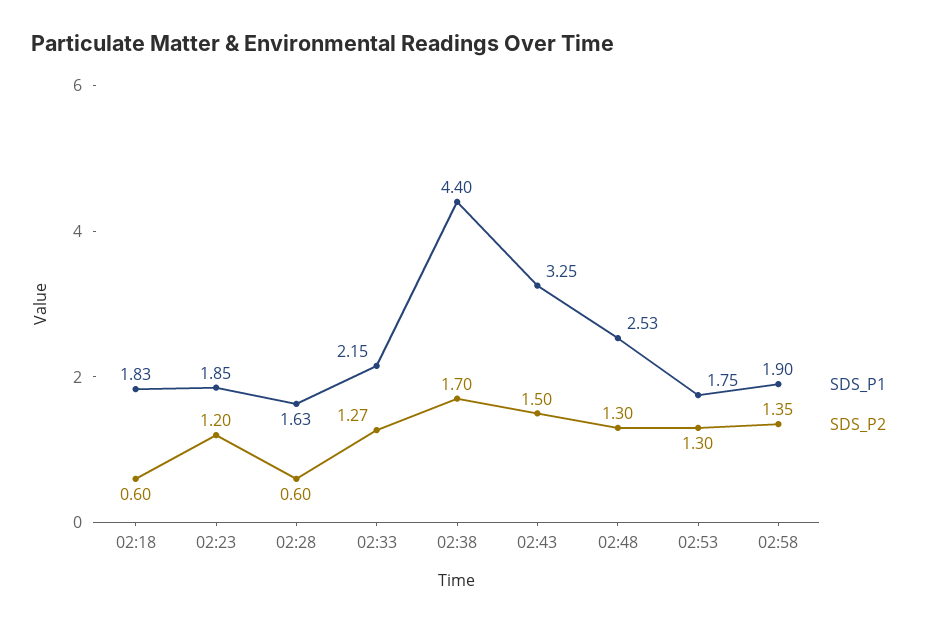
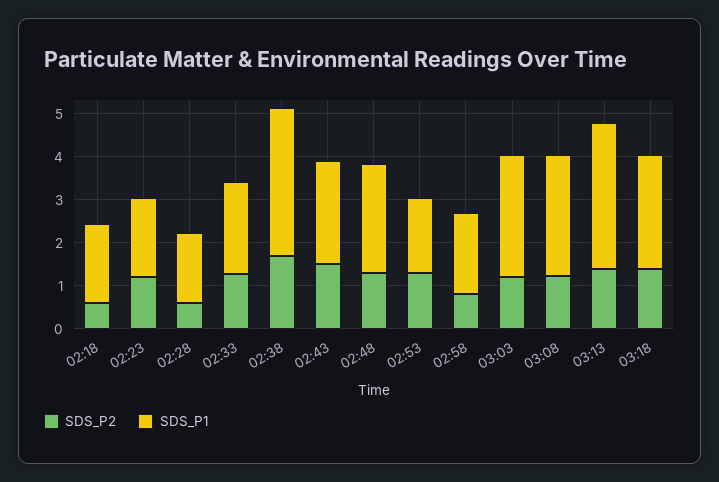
SDS_P1, 02:38: 4.4 -> 3.4
SDS_P1, 02:43: 3.25 -> 2.4
SDS_P2, 02:58: 1.35 -> 0.8
SDS_P2, 03:03: none -> 1.2
SDS_P1, 03:03: none -> 2.8
SDS_P2, 03:08: none -> 1.2
SDS_P1, 03:08: none -> 2.8
SDS_P2, 03:13: none -> 1.4
SDS_P1, 03:13: none -> 3.4
SDS_P2, 03:18: none -> 1.4
SDS_P1, 03:18: none -> 2.6

